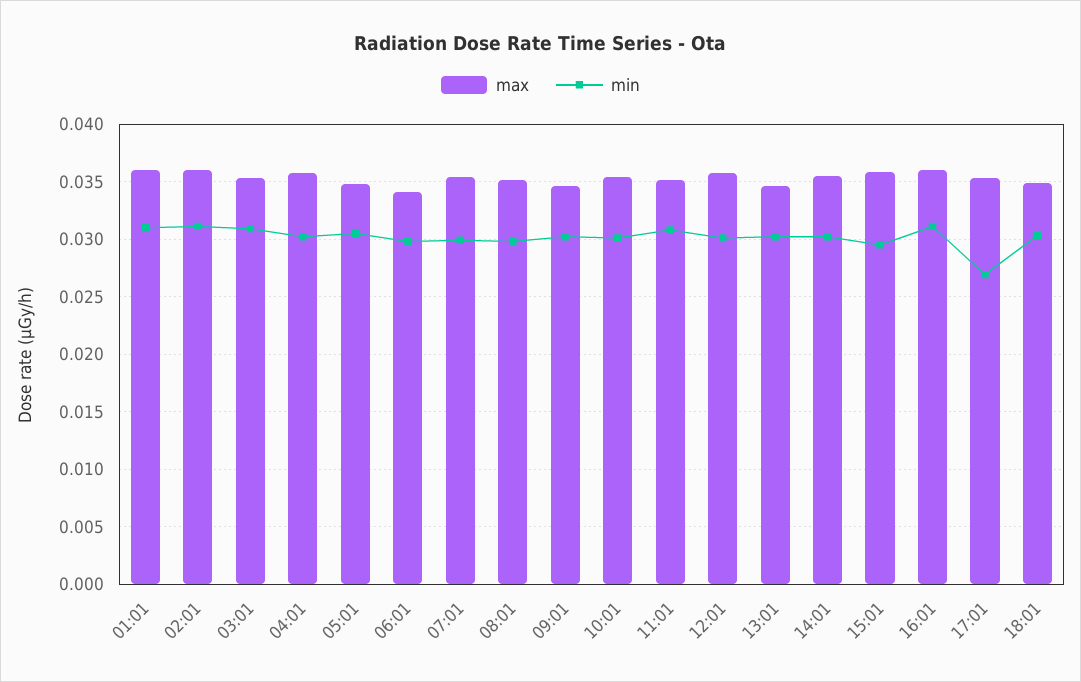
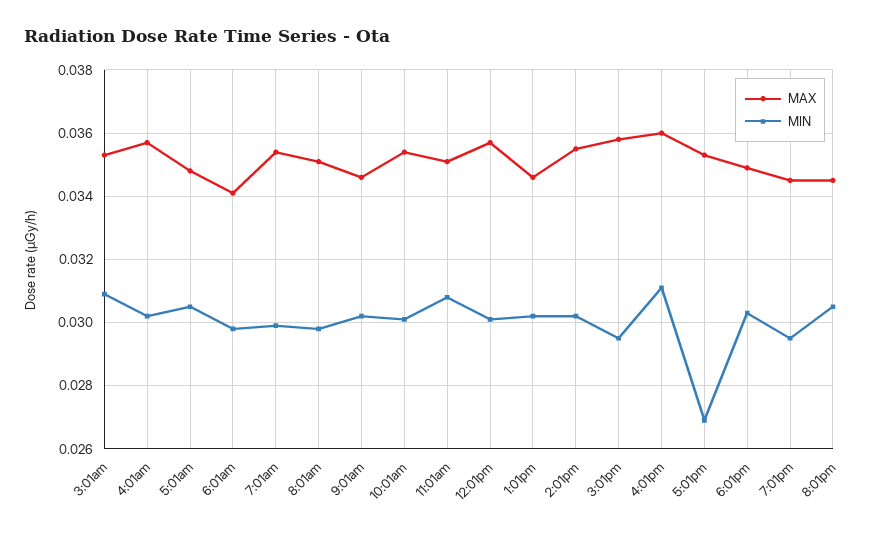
max, 01:01: 0.036 -> none
min, 01:01: 0.031 -> none
max, 02:01: 0.036 -> none
min, 02:01: 0.031 -> none
max, 7:01pm: none -> 0.0345
min, 7:01pm: none -> 0.0295
max, 8:01pm: none -> 0.0345
min, 8:01pm: none -> 0.0305

